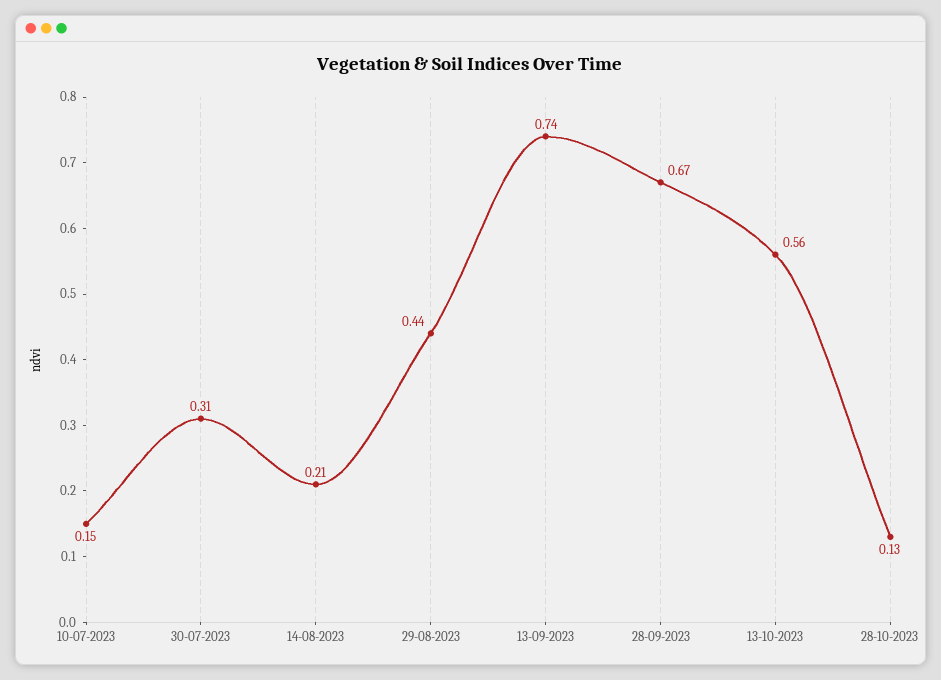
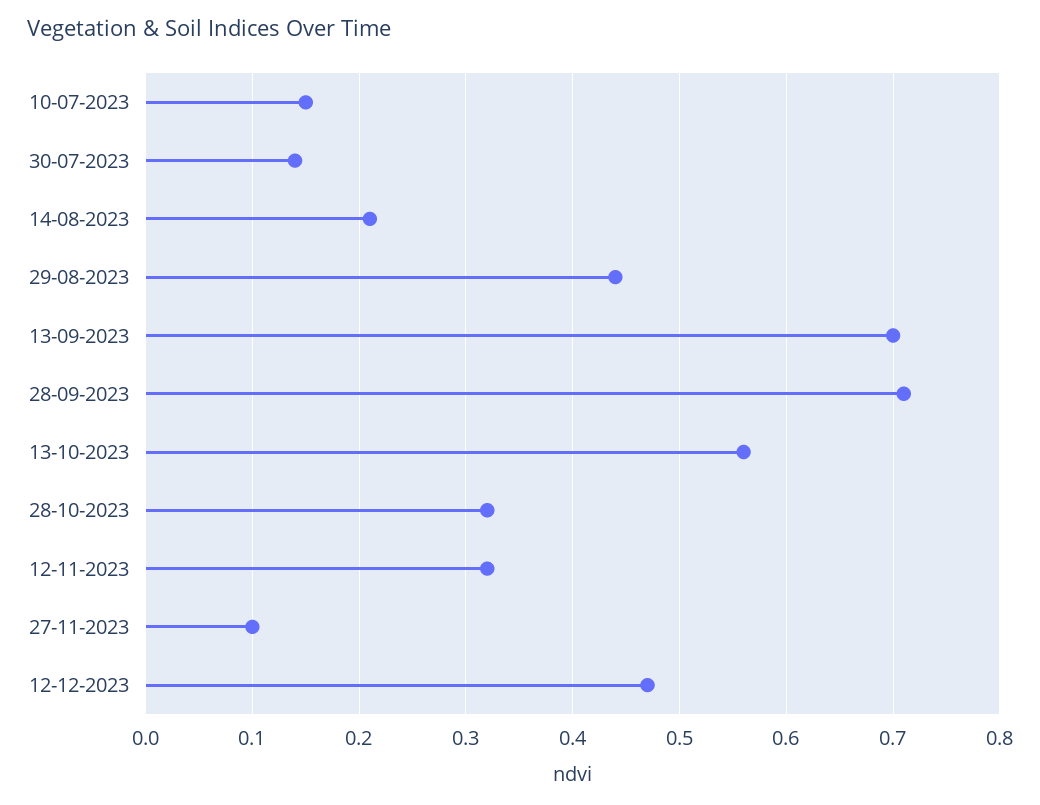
30-07-2023: 0.31 -> 0.14
13-09-2023: 0.74 -> 0.7
28-09-2023: 0.67 -> 0.71
28-10-2023: 0.13 -> 0.32
12-11-2023: none -> 0.32
27-11-2023: none -> 0.1
12-12-2023: none -> 0.47

